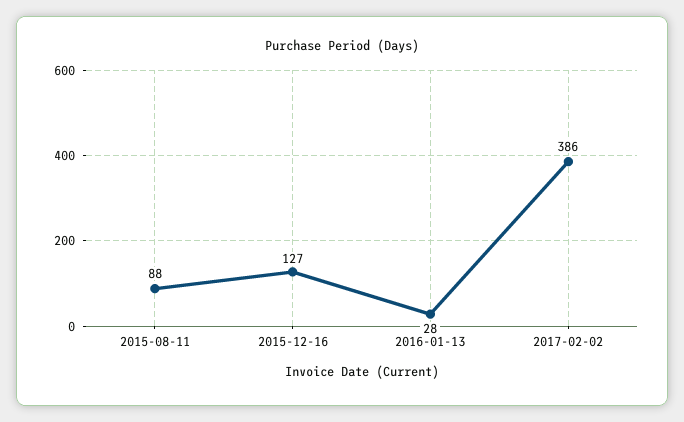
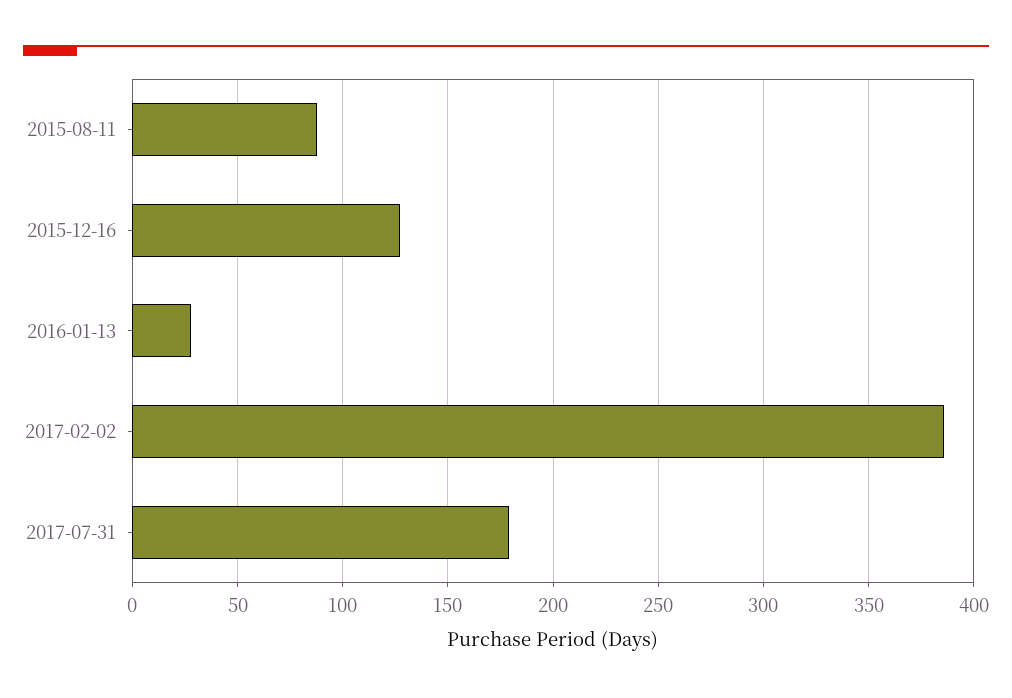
2017-07-31: none -> 180

